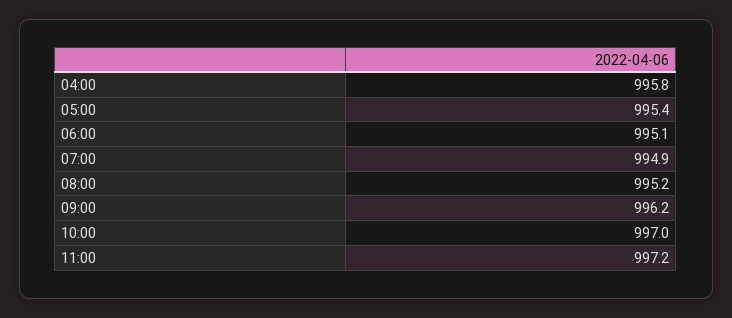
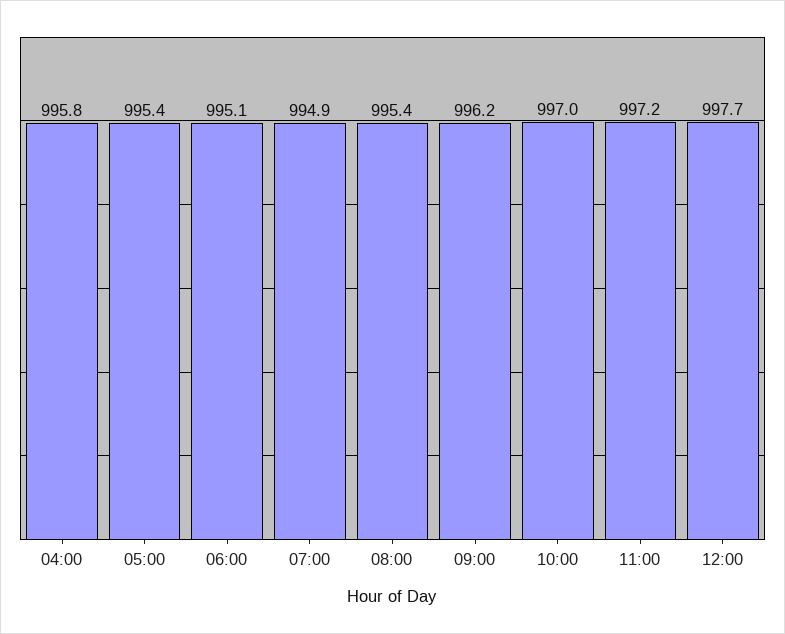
08:00: 995.2 -> 995.4
12:00: none -> 997.7

